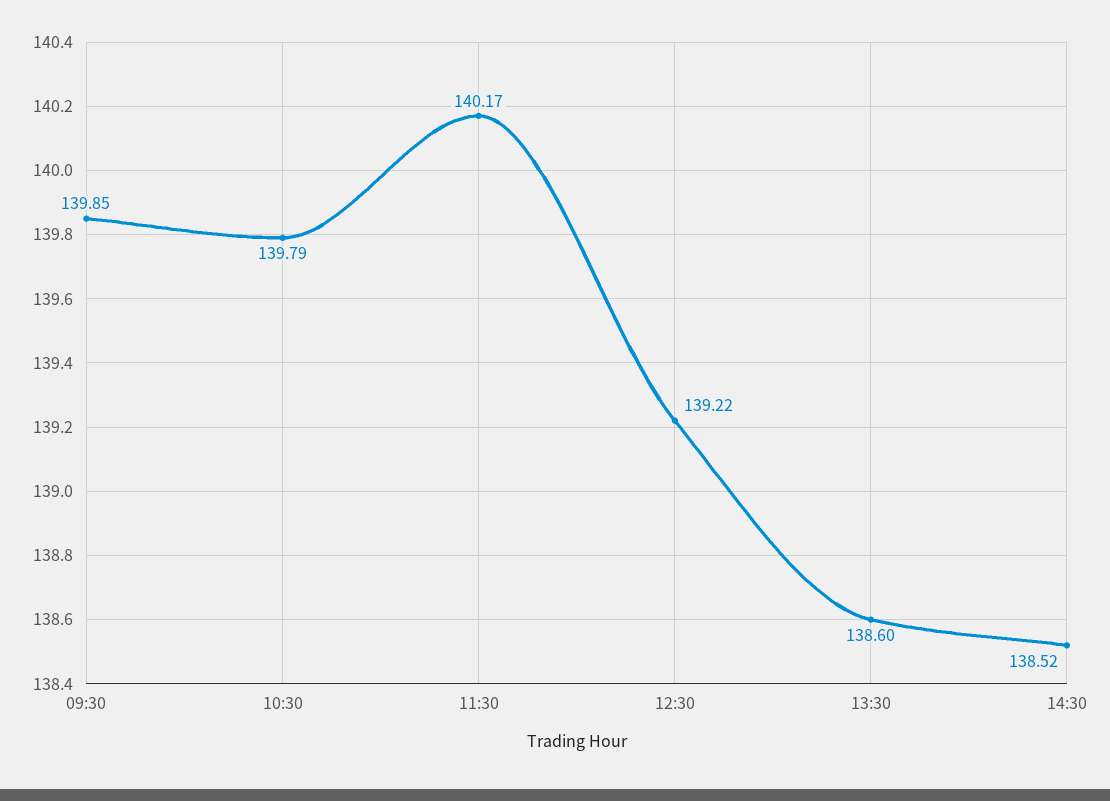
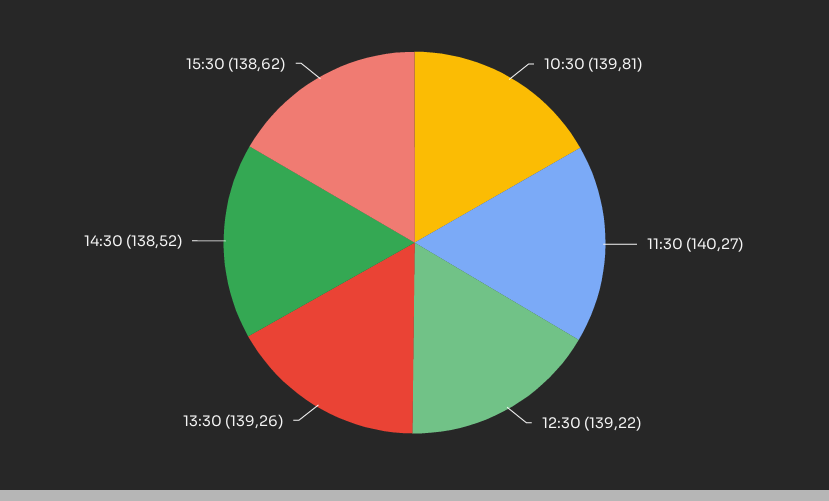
09:30: 139.85 -> none
10:30: 139.79 -> 139.81
11:30: 140.17 -> 140.27
13:30: 138.6 -> 139.26
15:30: none -> 138.62

